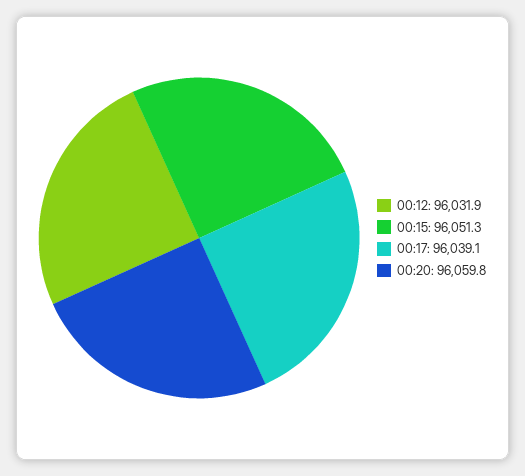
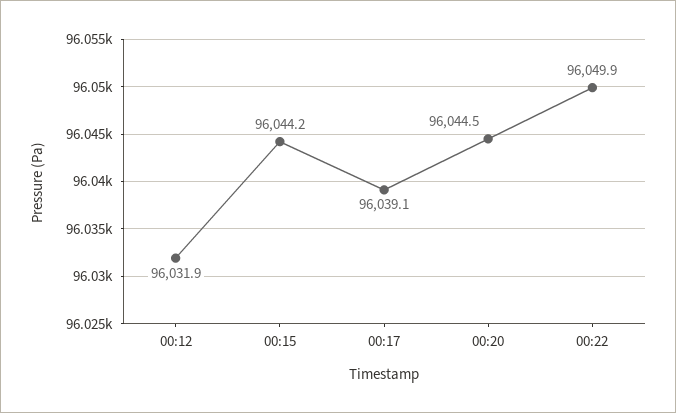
00:15: 96051.3 -> 96044.2
00:20: 96059.8 -> 96044.5
00:22: none -> 96049.9

